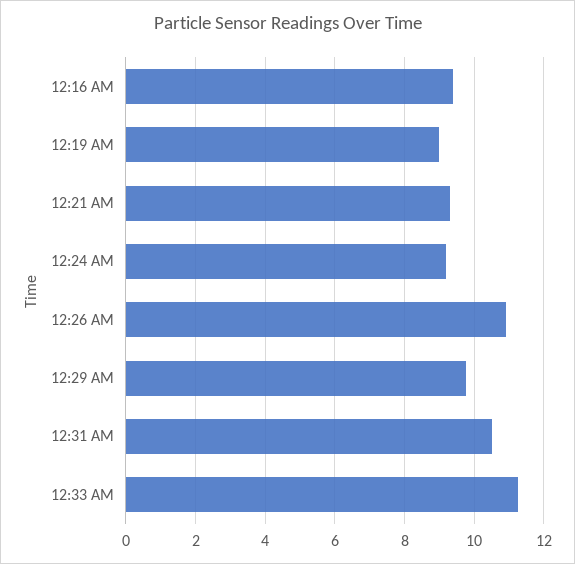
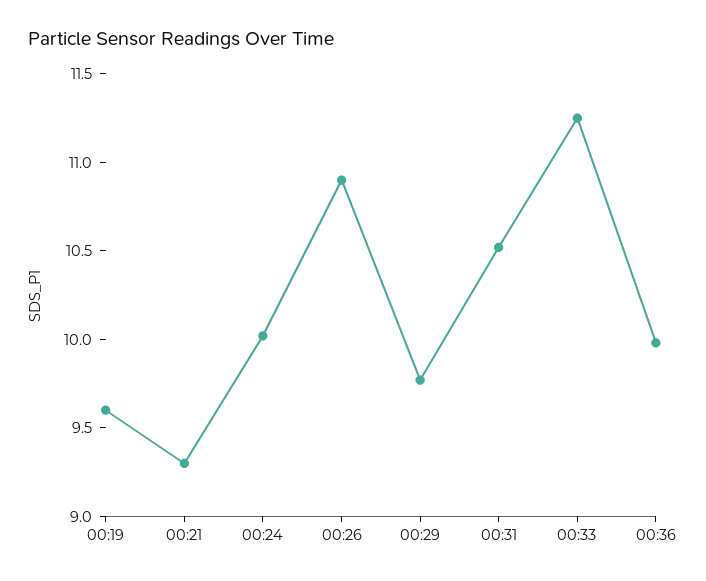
12:16 AM: 9.4 -> none
12:19 AM: 9 -> 9.6
12:24 AM: 9.2 -> 10
00:36: none -> 10

